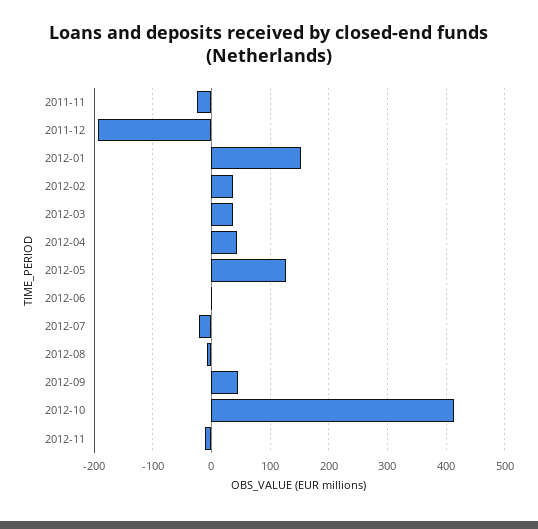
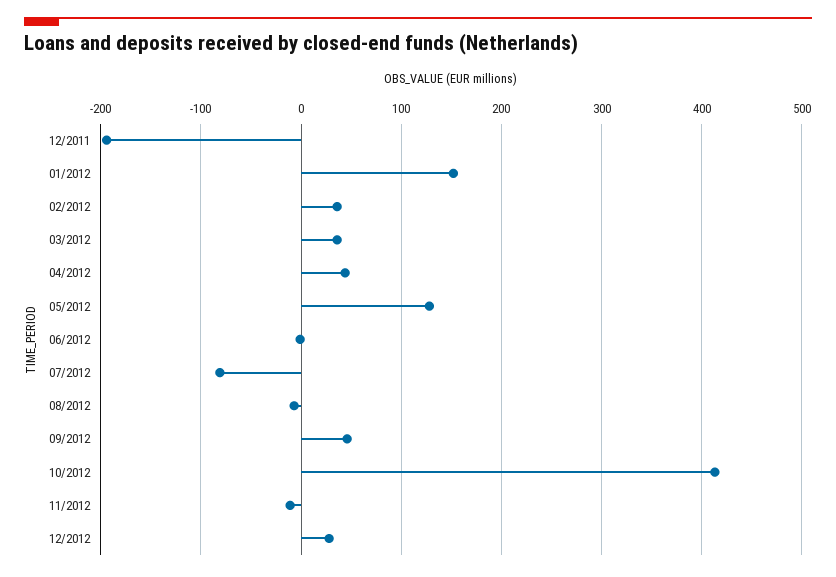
2011-11: -20 -> none
2012-07: -20 -> -80
12/2012: none -> 30

